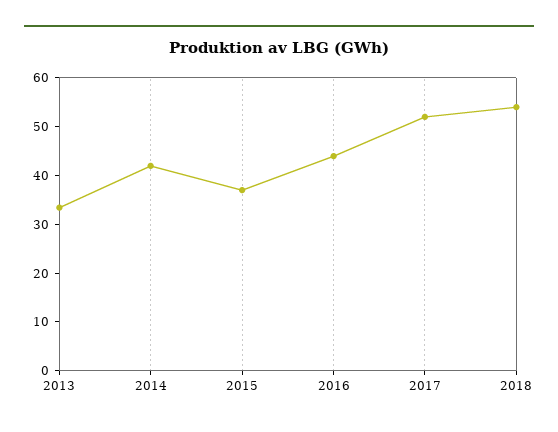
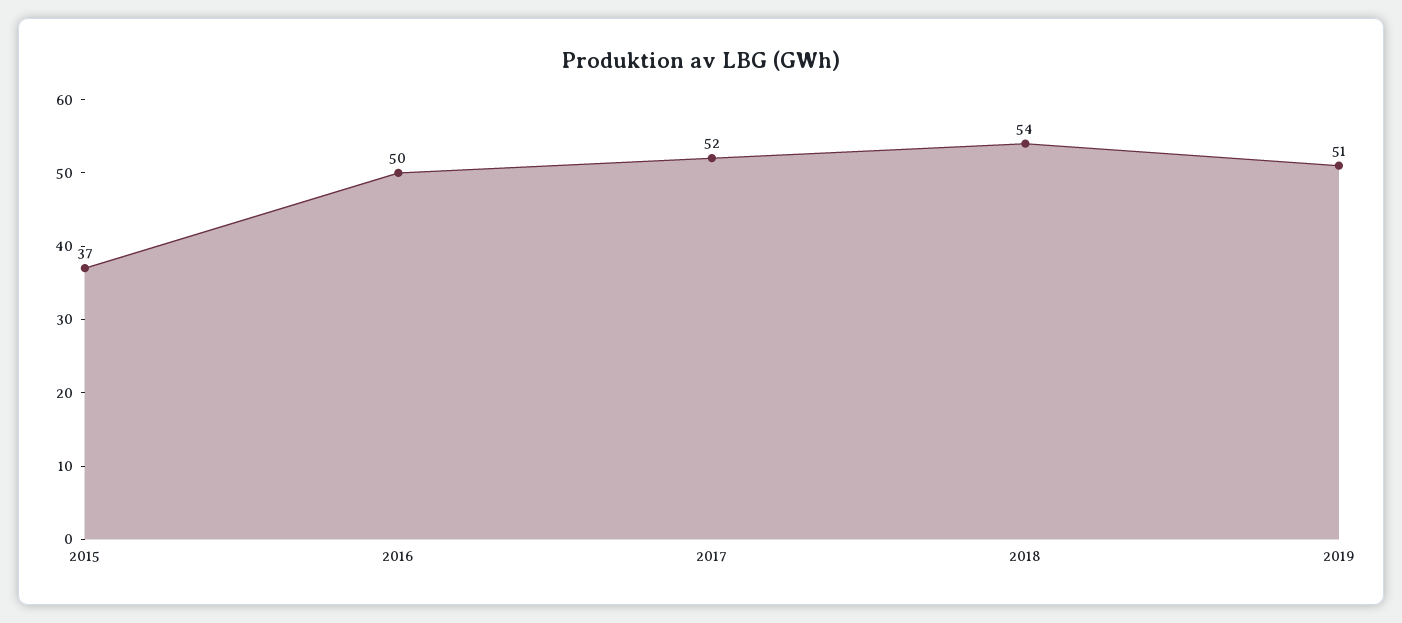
2013: 34 -> none
2014: 42 -> none
2016: 44 -> 50
2019: none -> 51

